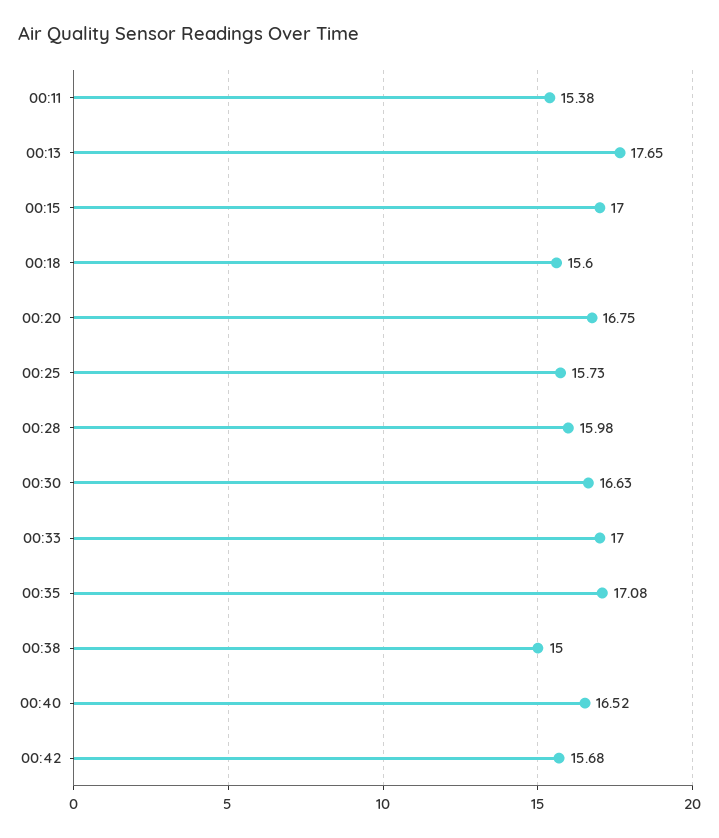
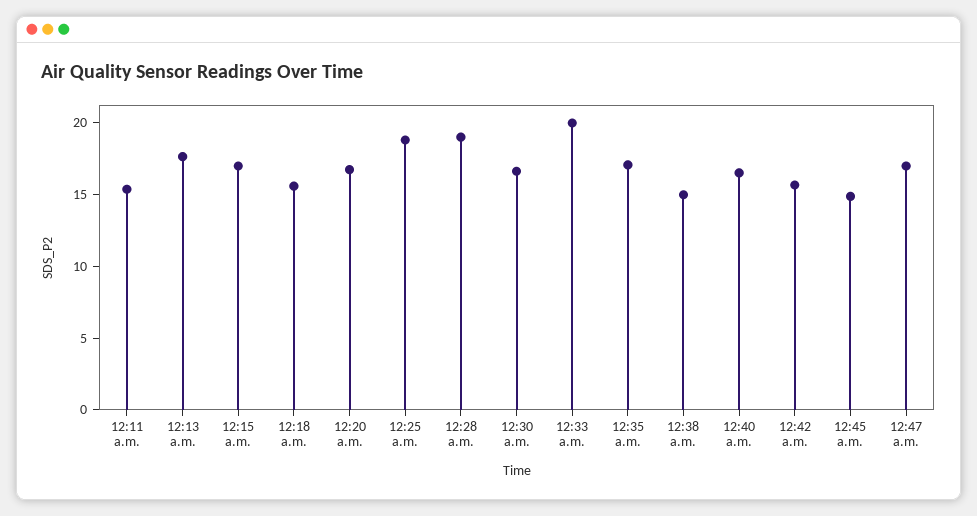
00:25: 15.73 -> 19
00:28: 15.98 -> 19
00:33: 17 -> 20
12:45 a.m.: none -> 15
12:47 a.m.: none -> 17

